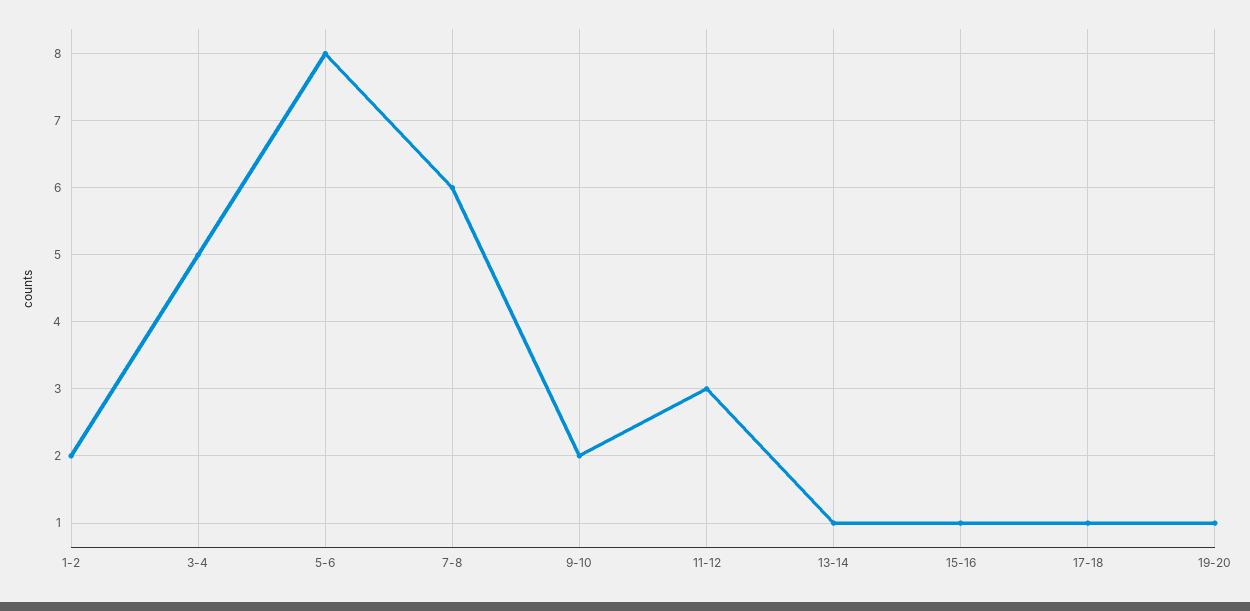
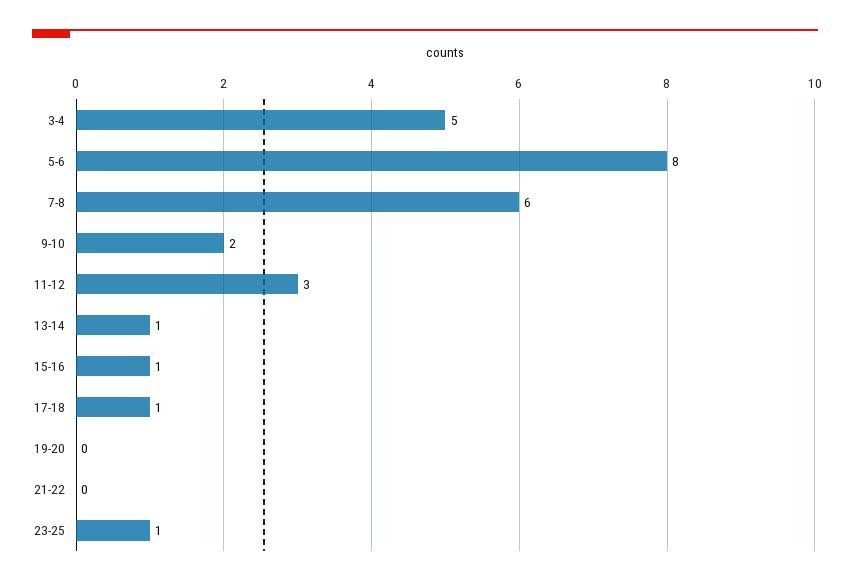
1-2: 2 -> none
19-20: 1 -> 0
21-22: none -> 0
23-25: none -> 1

